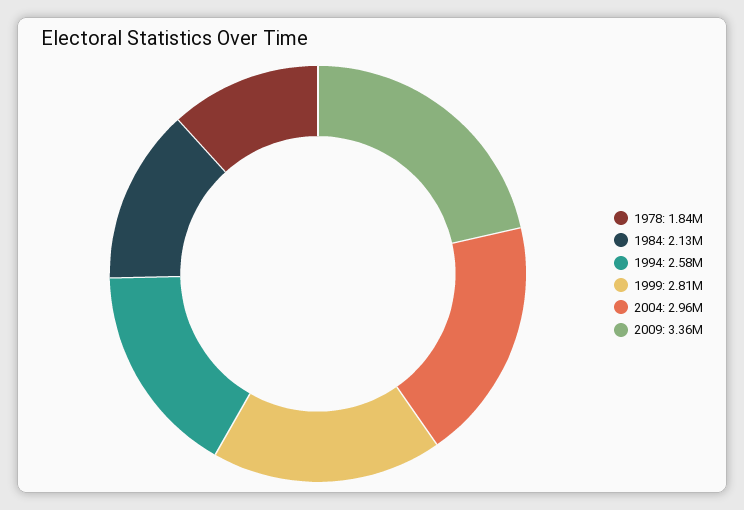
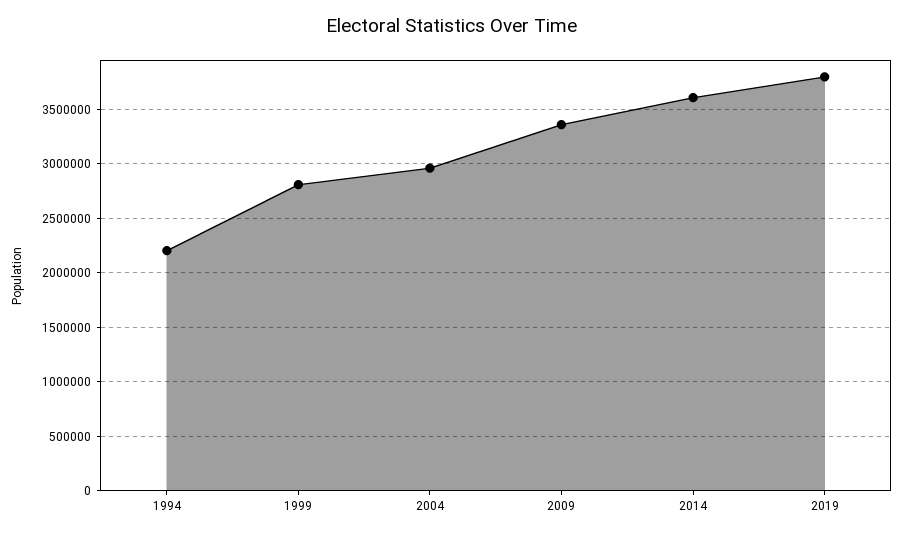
1978: 1840000 -> none
1984: 2130000 -> none
1994: 2580000 -> 2200000
2014: none -> 3600000
2019: none -> 3800000

